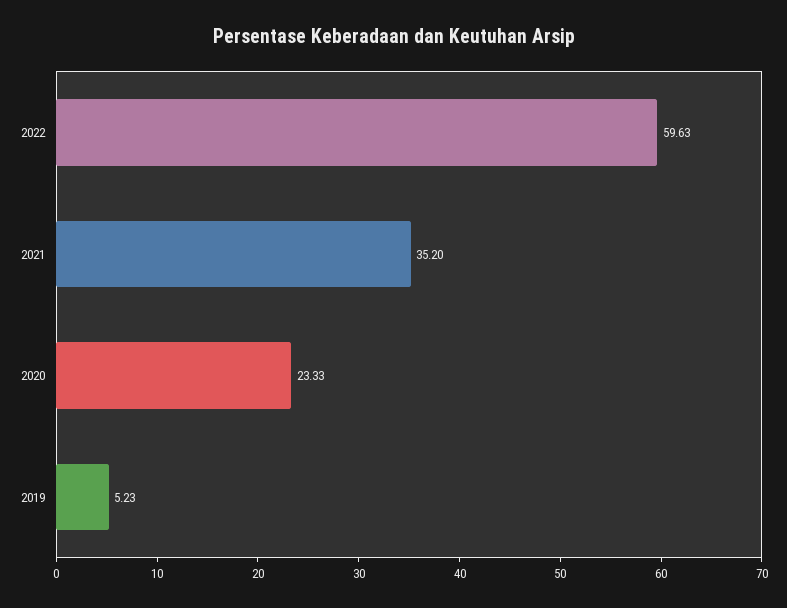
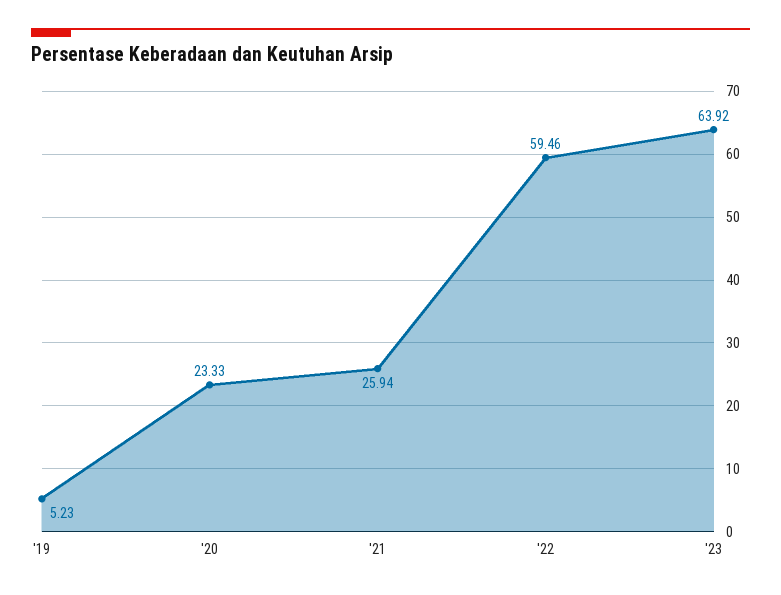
2022: 59.63 -> 59.46
2021: 35.2 -> 25.94
'23: none -> 63.92

